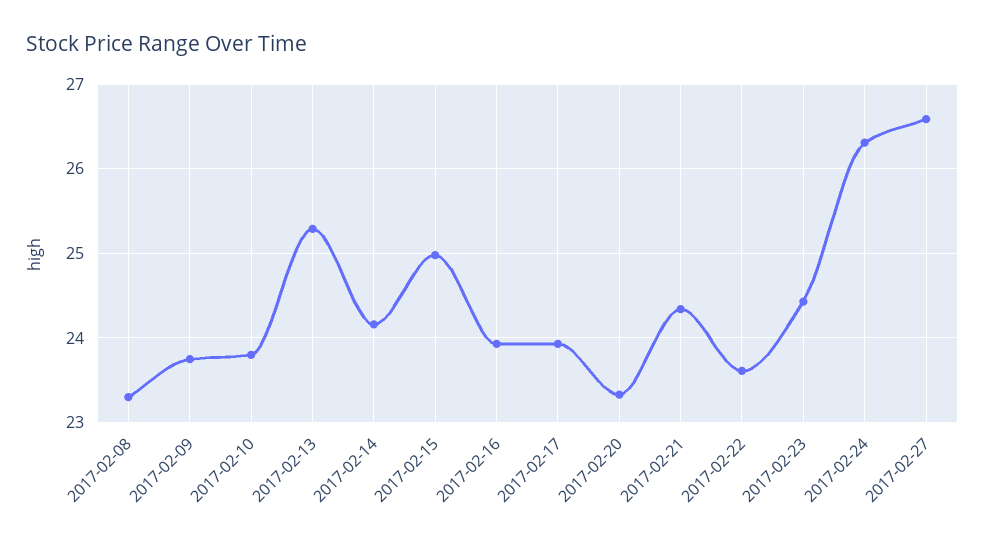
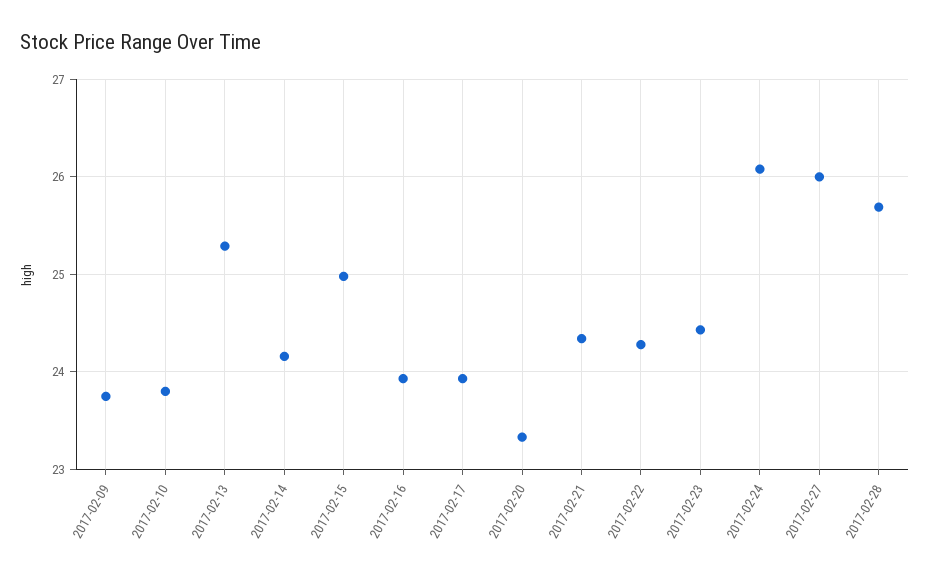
2017-02-08: 23.3 -> none
2017-02-22: 23.6 -> 24.3
2017-02-24: 26.3 -> 26.1
2017-02-27: 26.6 -> 26
2017-02-28: none -> 25.7

